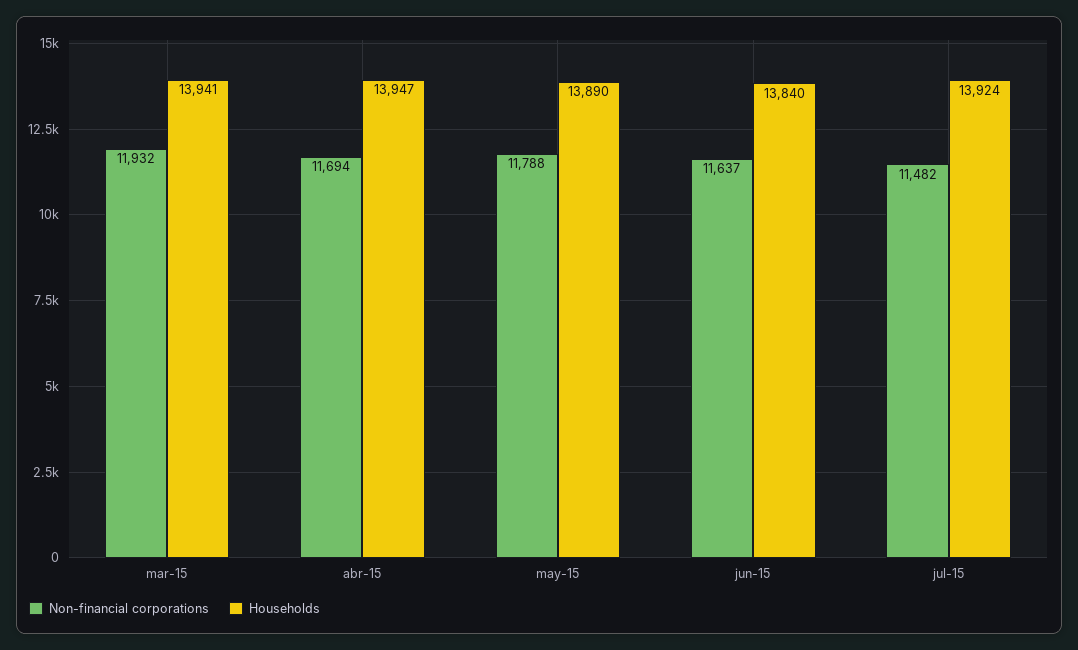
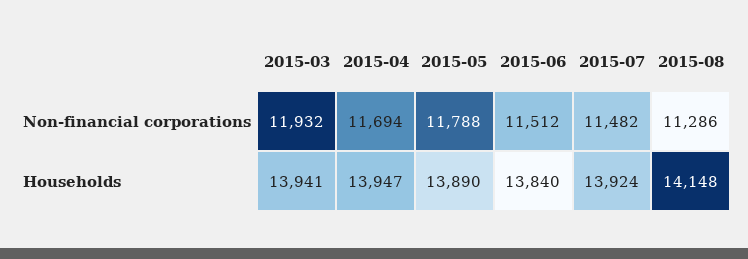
Non-financial corporations, jun-15: 11637 -> 11512
Non-financial corporations, 2015-08: none -> 11286
Households, 2015-08: none -> 14148

